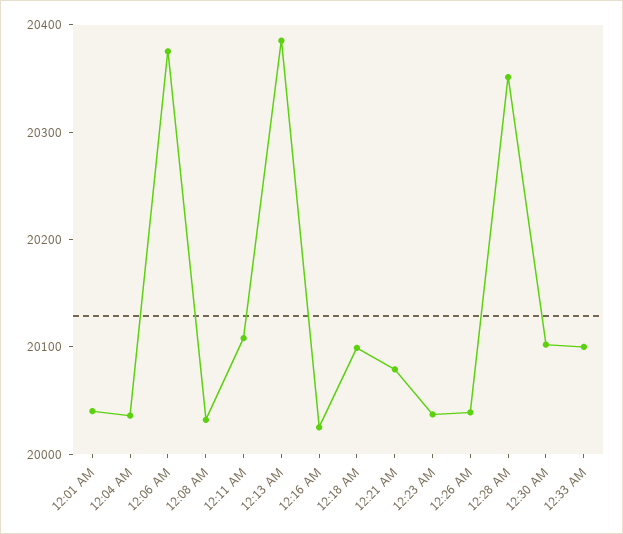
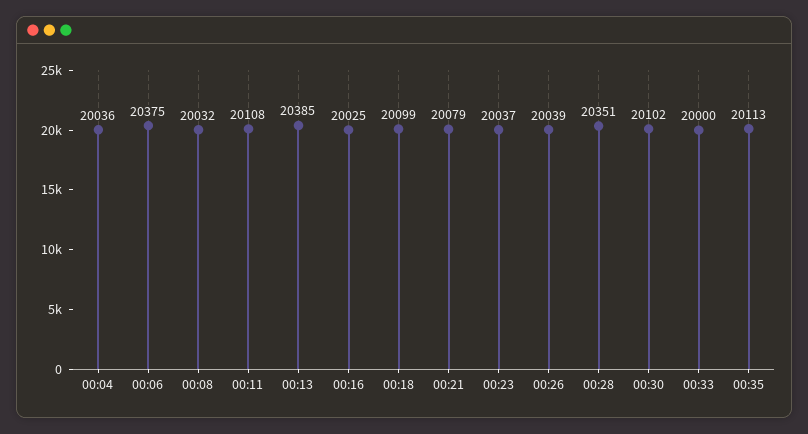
12:01 AM: 20040 -> none
12:33 AM: 20100 -> 20000
00:35: none -> 20113

